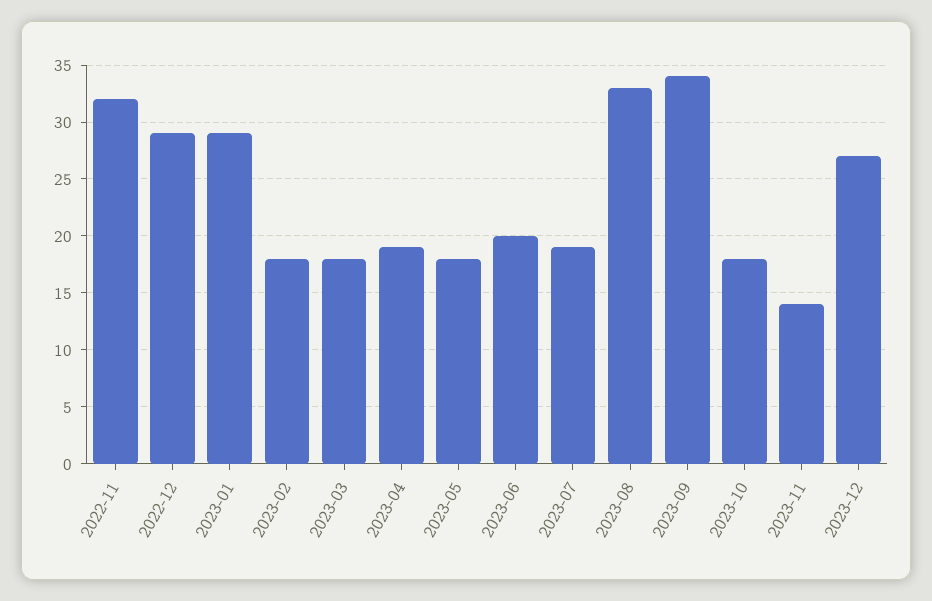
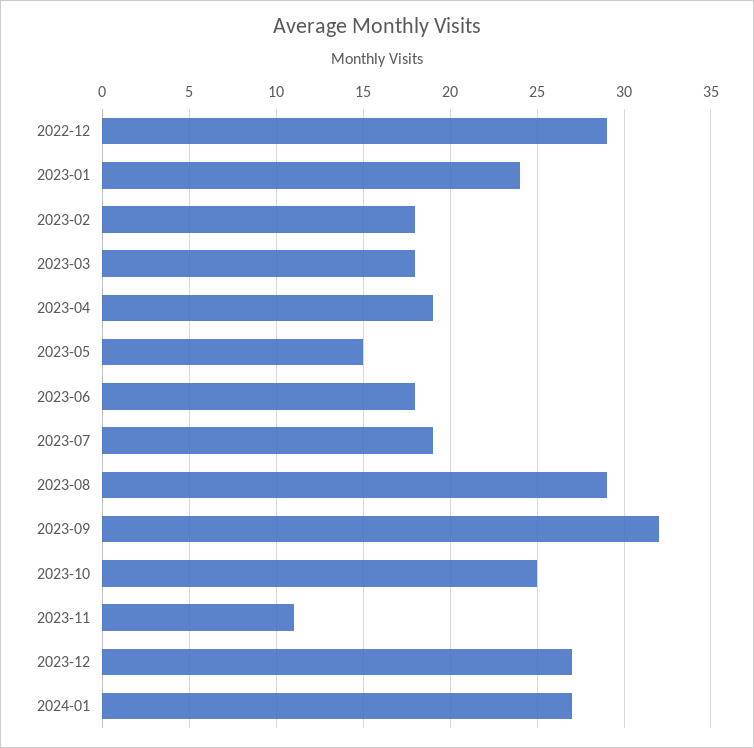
2022-11: 32 -> none
2023-01: 29 -> 24
2023-05: 18 -> 15
2023-06: 20 -> 18
2023-08: 33 -> 29
2023-09: 34 -> 32
2023-10: 18 -> 25
2023-11: 14 -> 11
2024-01: none -> 27

